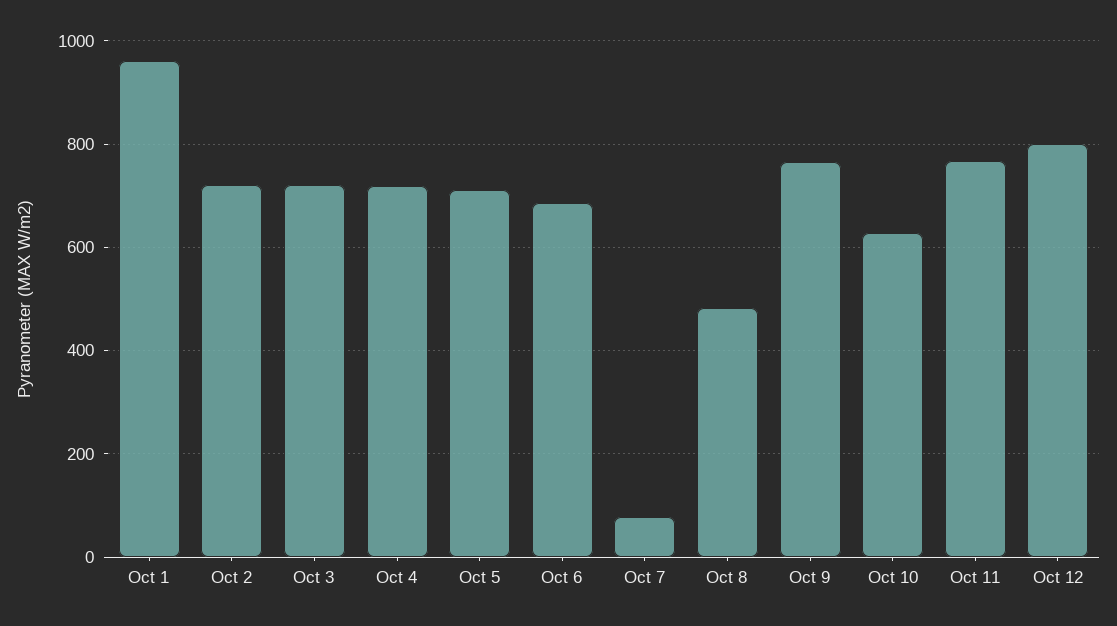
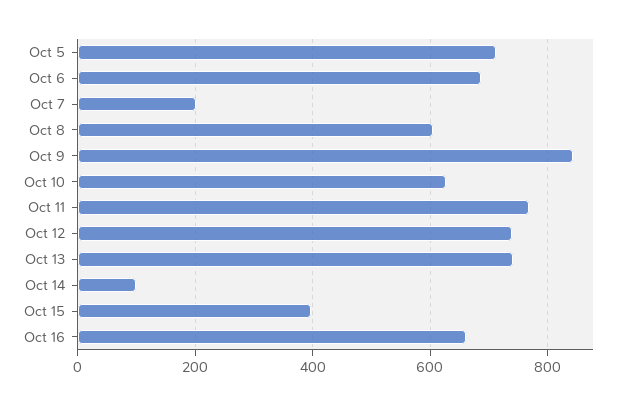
Oct 1: 960 -> none
Oct 2: 720 -> none
Oct 3: 720 -> none
Oct 4: 720 -> none
Oct 7: 80 -> 200
Oct 8: 480 -> 600
Oct 9: 760 -> 840
Oct 12: 800 -> 740
Oct 13: none -> 740
Oct 14: none -> 100
Oct 15: none -> 400
Oct 16: none -> 660

